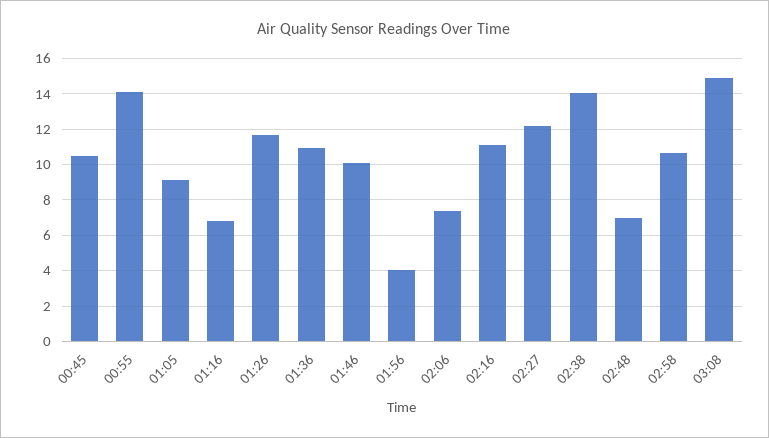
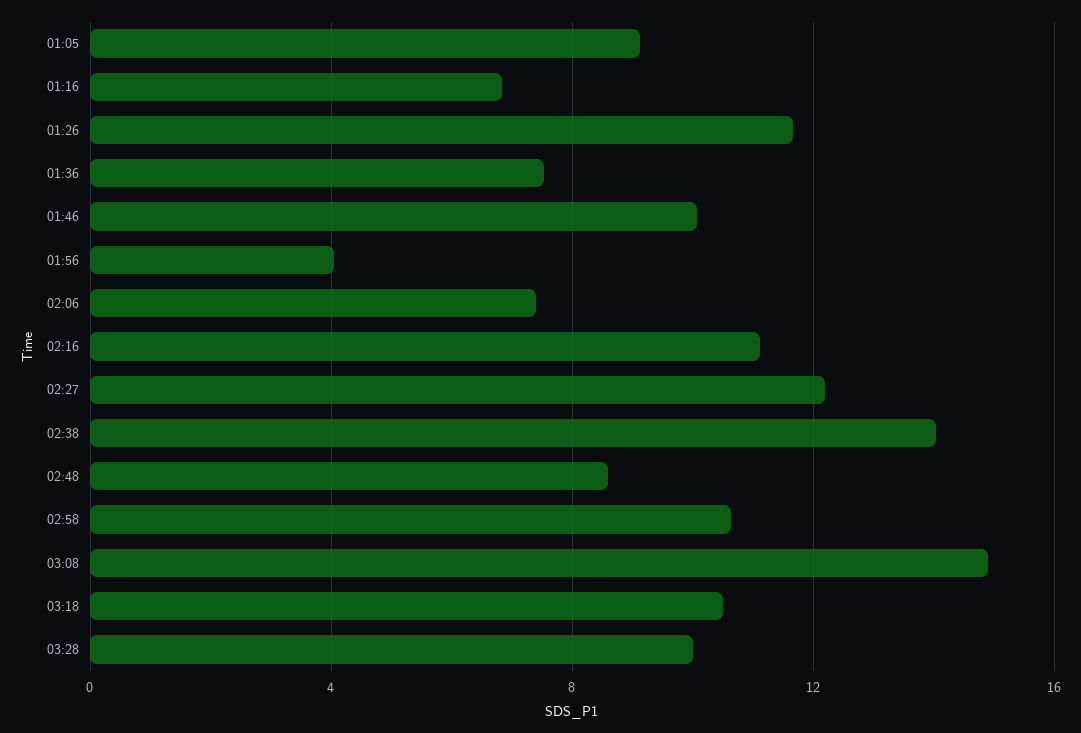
00:45: 10.5 -> none
00:55: 14 -> none
01:36: 11 -> 7.5
02:48: 7 -> 8.5
03:18: none -> 10.5
03:28: none -> 10

